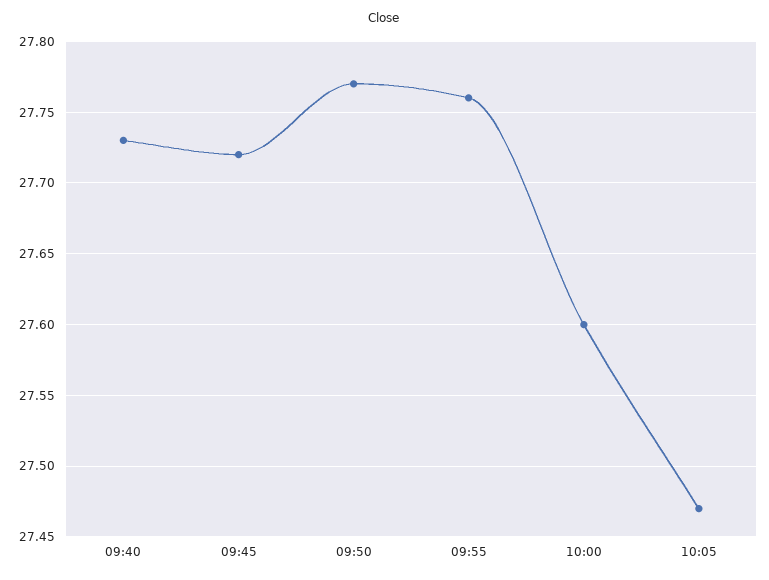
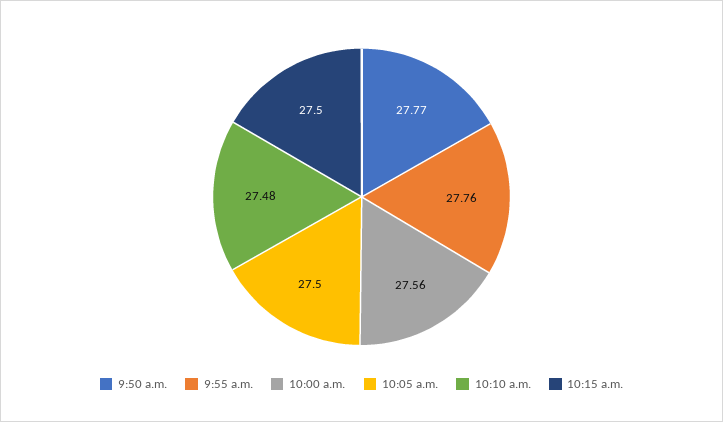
09:40: 27.73 -> none
09:45: 27.72 -> none
10:00: 27.6 -> 27.56
10:05: 27.47 -> 27.5
10:10 a.m.: none -> 27.48
10:15 a.m.: none -> 27.5

